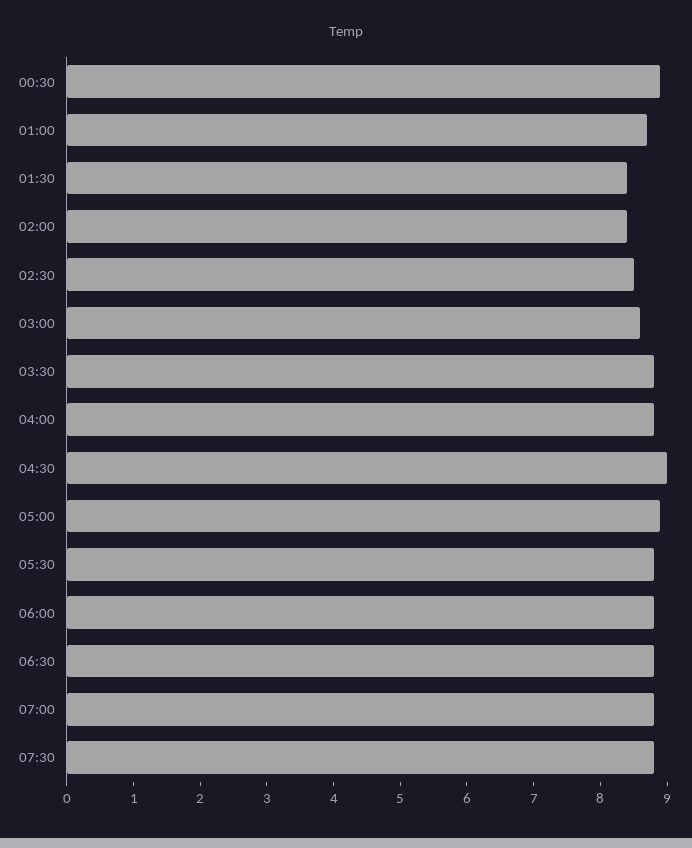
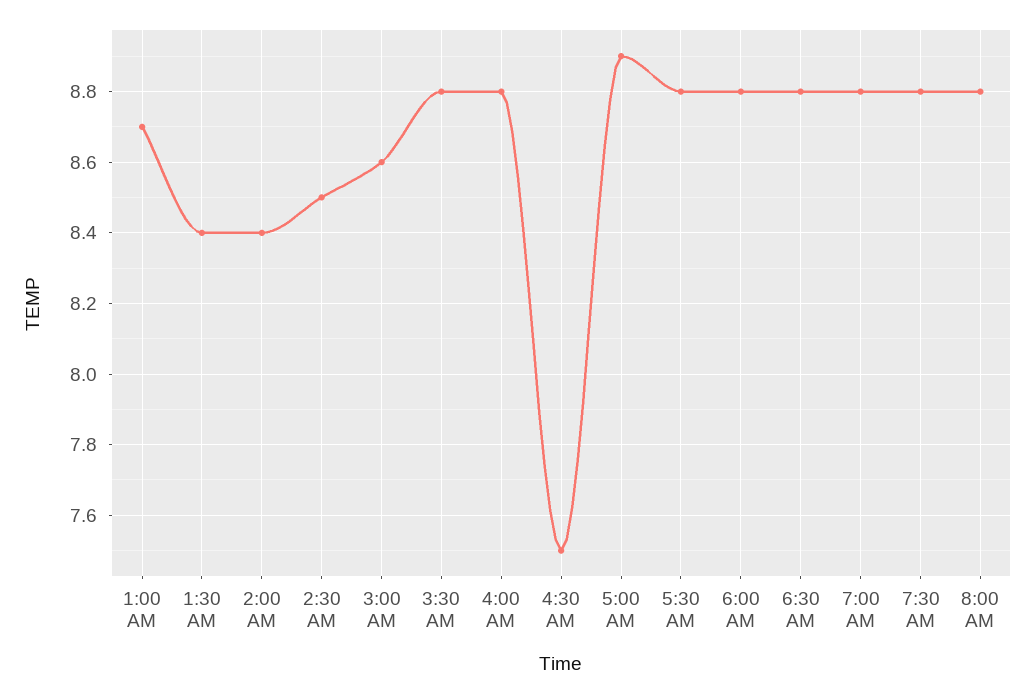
00:30: 9 -> none
04:30: 9 -> 7.5
8:00 AM: none -> 8.8

